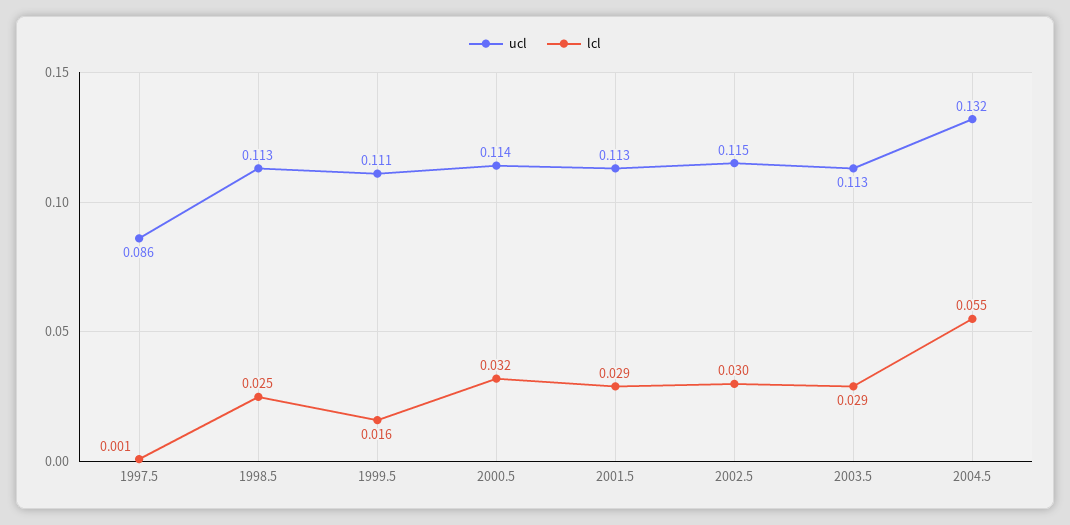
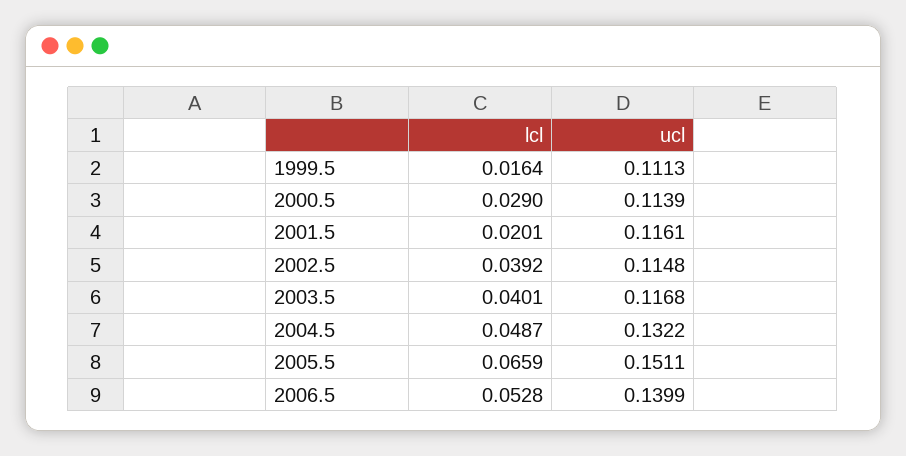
ucl, 1997.5: 0.086 -> none
lcl, 1997.5: 0.001 -> none
ucl, 1998.5: 0.113 -> none
lcl, 1998.5: 0.025 -> none
lcl, 2000.5: 0.032 -> 0.029
ucl, 2001.5: 0.113 -> 0.1161
lcl, 2001.5: 0.029 -> 0.0201
lcl, 2002.5: 0.03 -> 0.0392
ucl, 2003.5: 0.113 -> 0.1168
lcl, 2003.5: 0.029 -> 0.0401
lcl, 2004.5: 0.055 -> 0.0487
lcl, 2005.5: none -> 0.0659
ucl, 2005.5: none -> 0.1511
lcl, 2006.5: none -> 0.0528
ucl, 2006.5: none -> 0.1399

